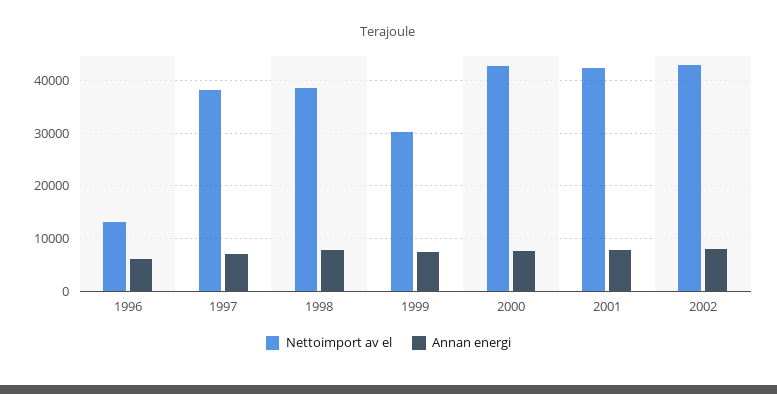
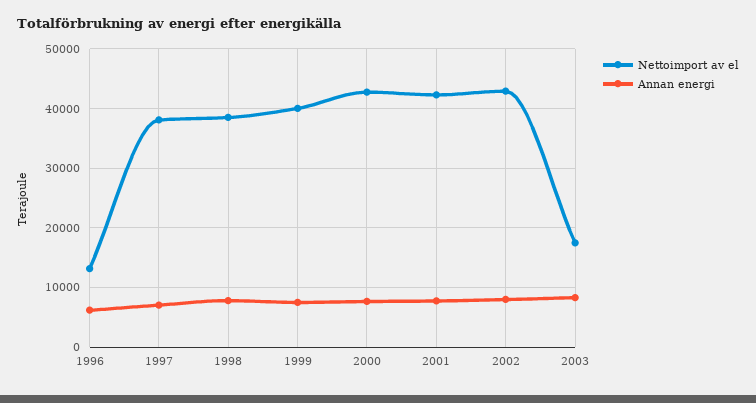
Nettoimport av el, 1999: 30000 -> 40000
Nettoimport av el, 2003: none -> 18000
Annan energi, 2003: none -> 8000

